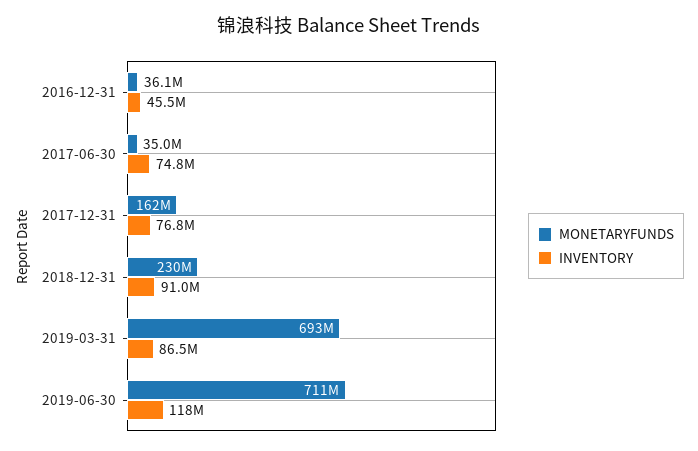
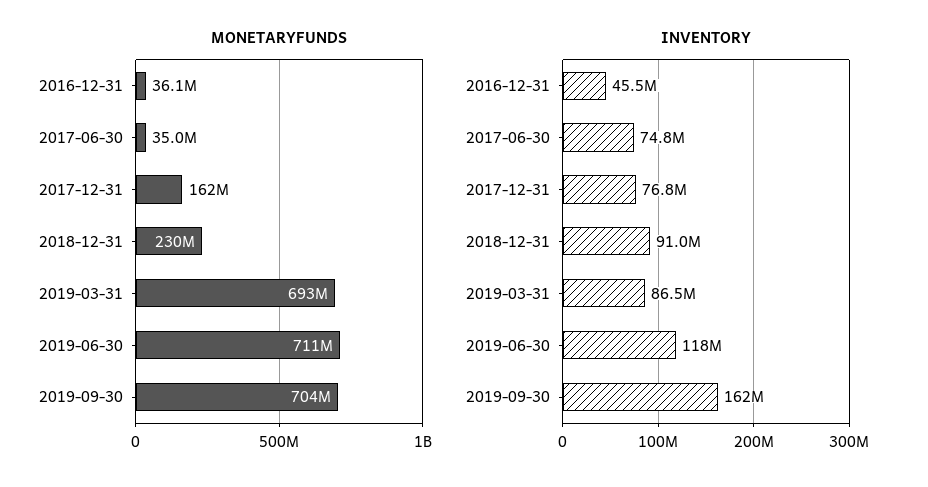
MONETARYFUNDS, 2019-09-30: none -> 704000000
INVENTORY, 2019-09-30: none -> 162000000

